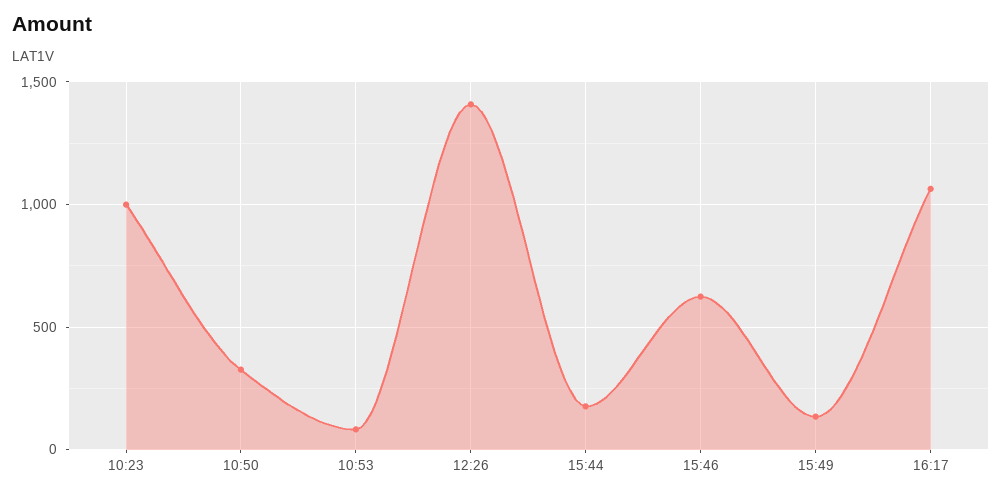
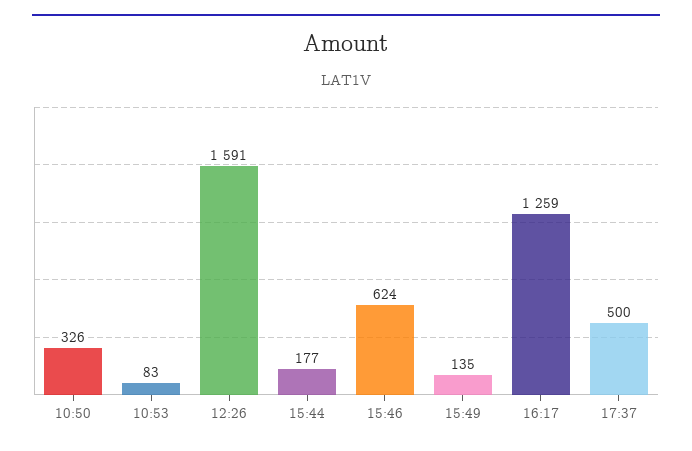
10:23: 1000 -> none
12:26: 1400 -> 1591
16:17: 1050 -> 1259
17:37: none -> 500

